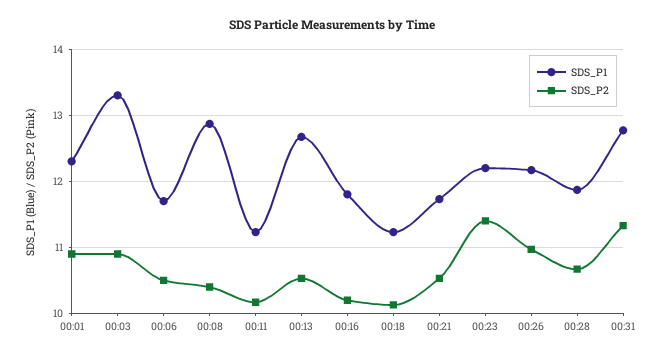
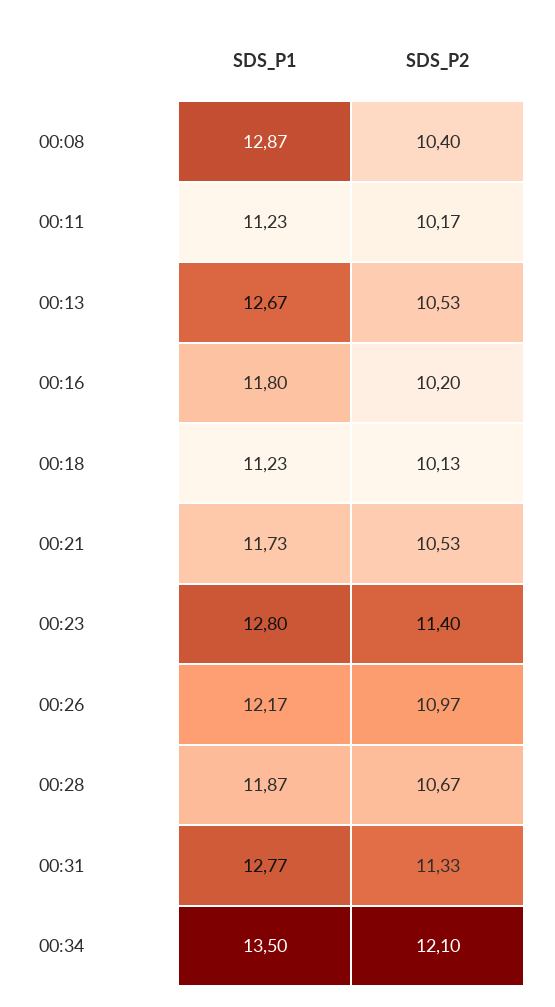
SDS_P1, 00:01: 12.3 -> none
SDS_P2, 00:01: 10.9 -> none
SDS_P1, 00:03: 13.3 -> none
SDS_P2, 00:03: 10.9 -> none
SDS_P1, 00:06: 11.7 -> none
SDS_P2, 00:06: 10.5 -> none
SDS_P1, 00:23: 12.2 -> 12.8
SDS_P1, 00:34: none -> 13.5
SDS_P2, 00:34: none -> 12.1

